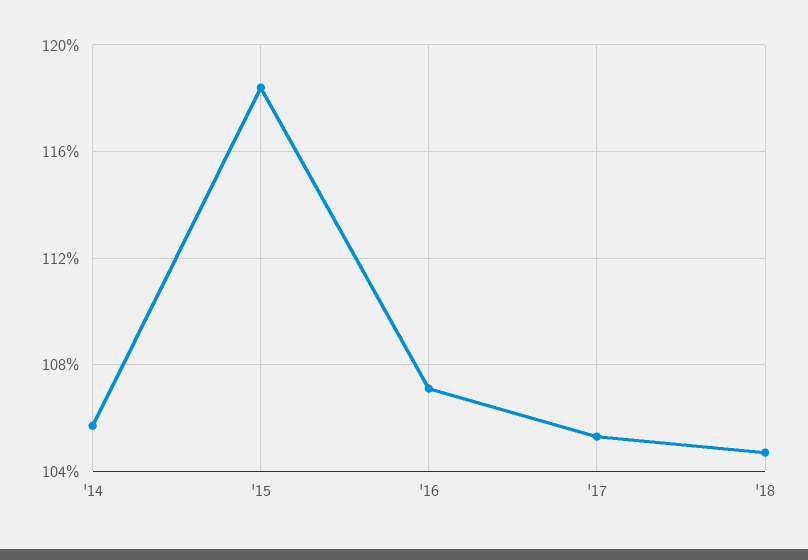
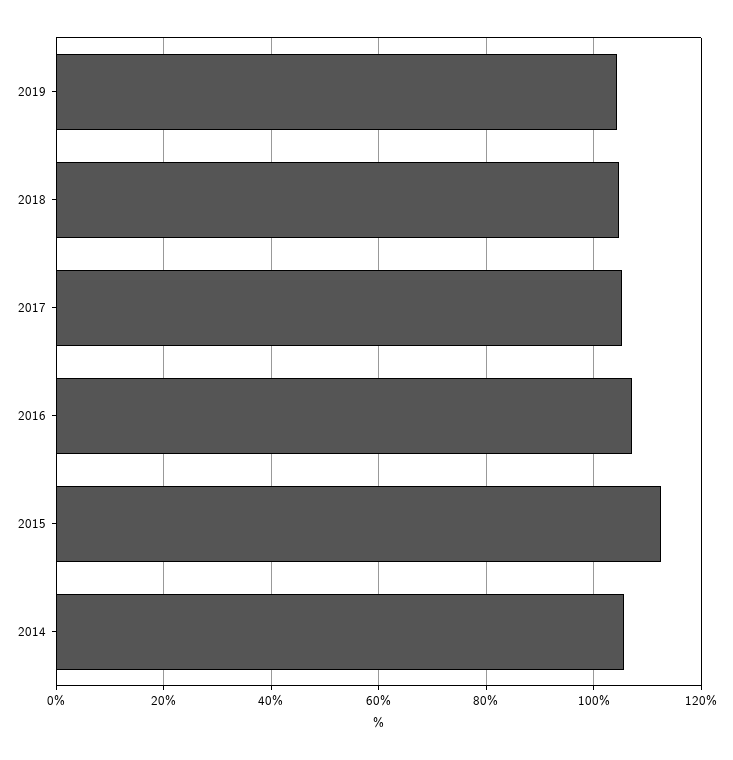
'15: 118.5 -> 112
2019: none -> 104

